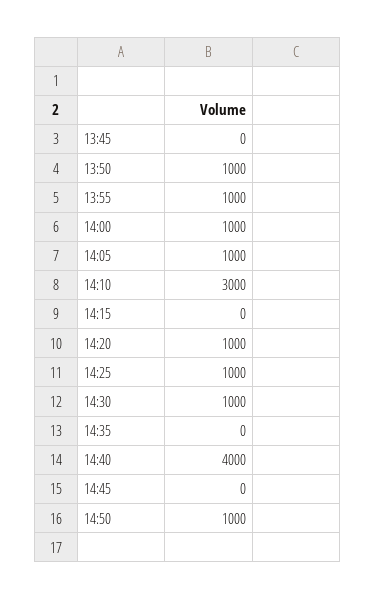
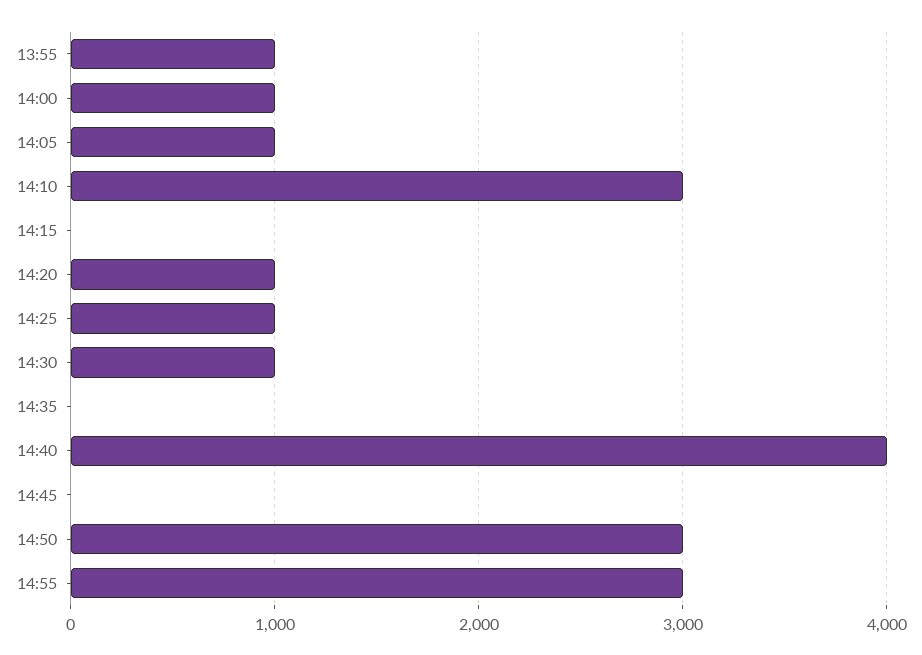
13:45: 0 -> none
13:50: 1000 -> none
14:50: 1000 -> 3000
14:55: none -> 3000

